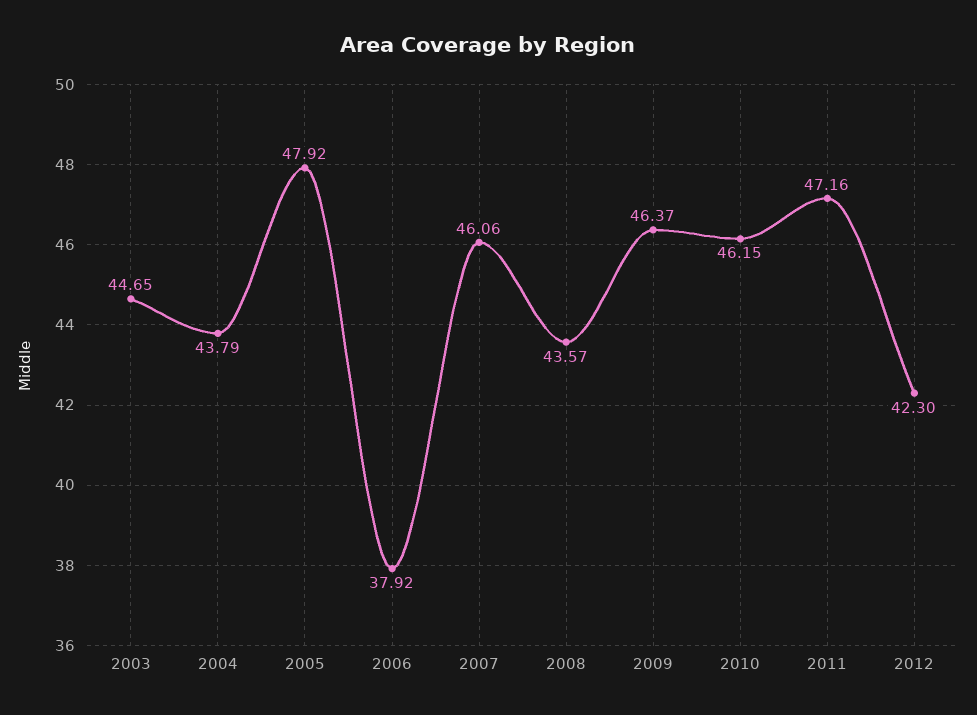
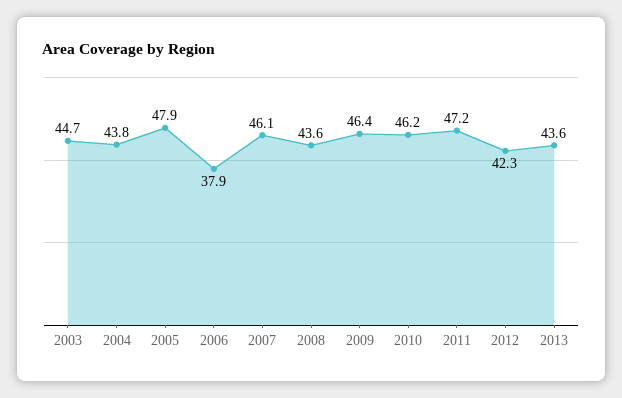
2013: none -> 43.6

